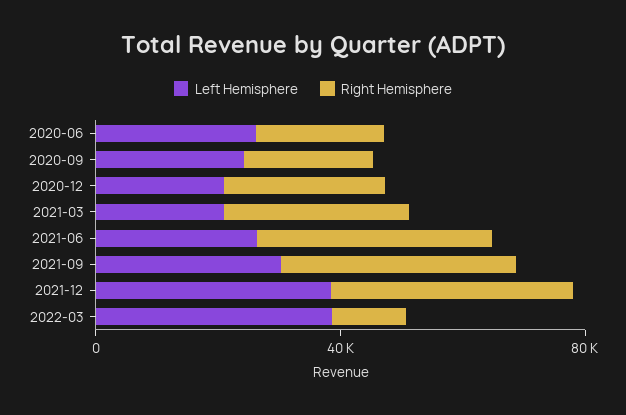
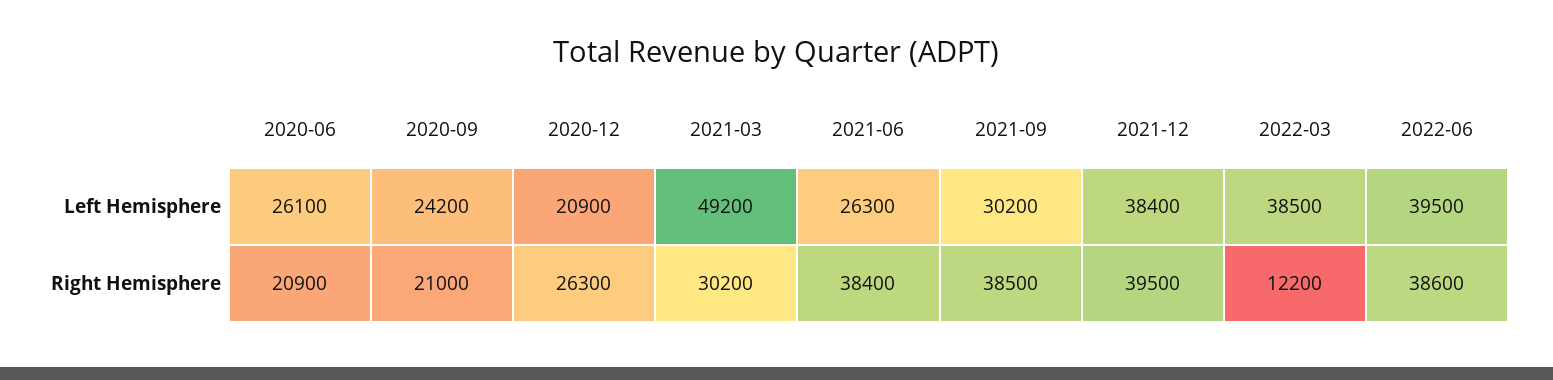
Left Hemisphere, 2021-03: 20000 -> 49200
Left Hemisphere, 2022-06: none -> 39500
Right Hemisphere, 2022-06: none -> 38600

